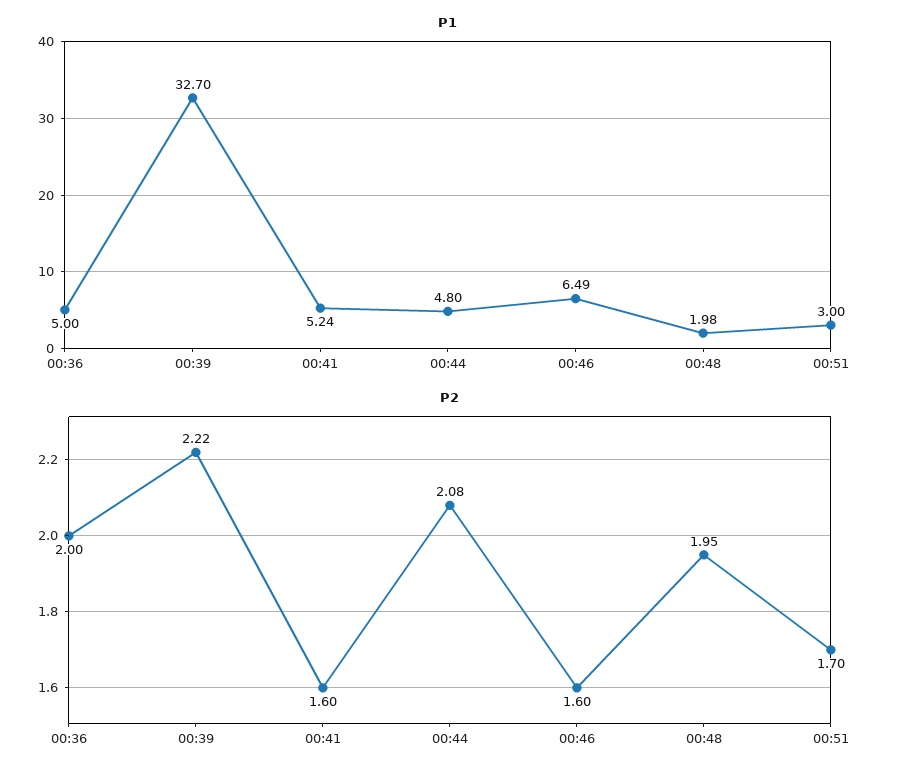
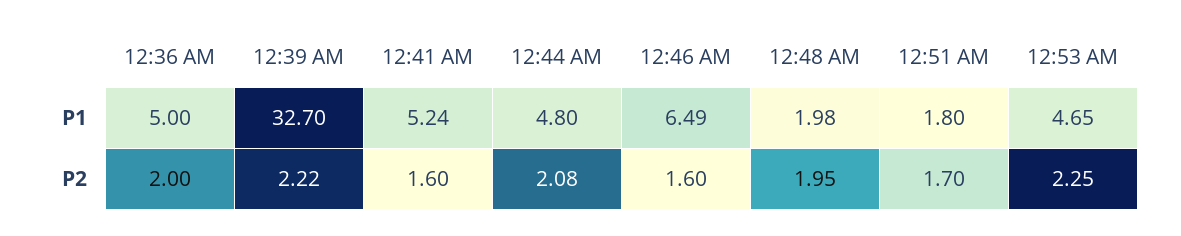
P1, 00:51: 3 -> 1.8
P1, 12:53 AM: none -> 4.65
P2, 12:53 AM: none -> 2.25

